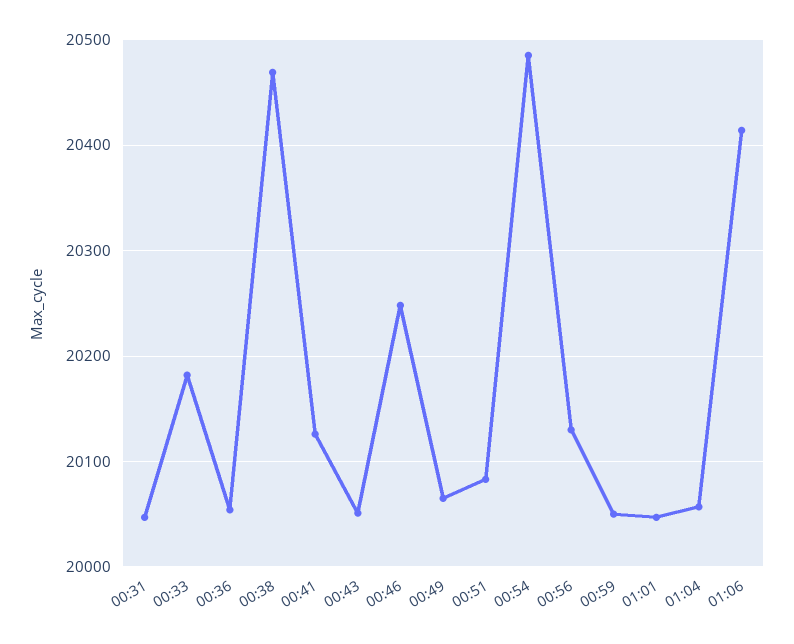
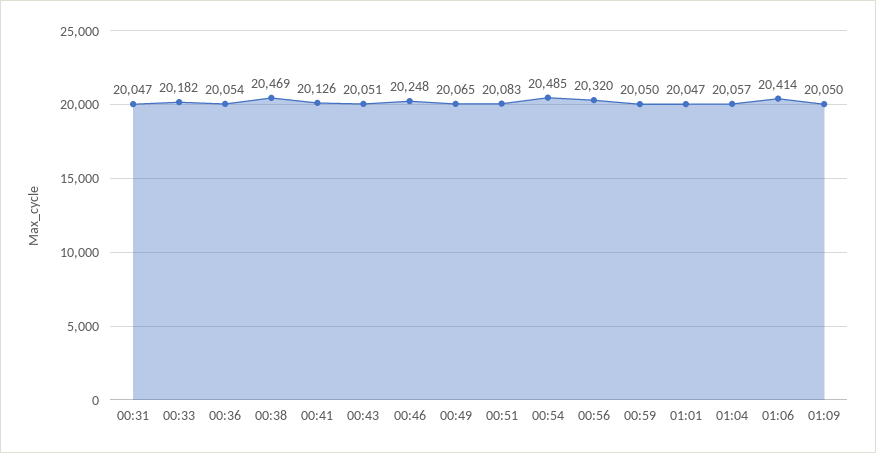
00:56: 20130 -> 20320
01:09: none -> 20050

